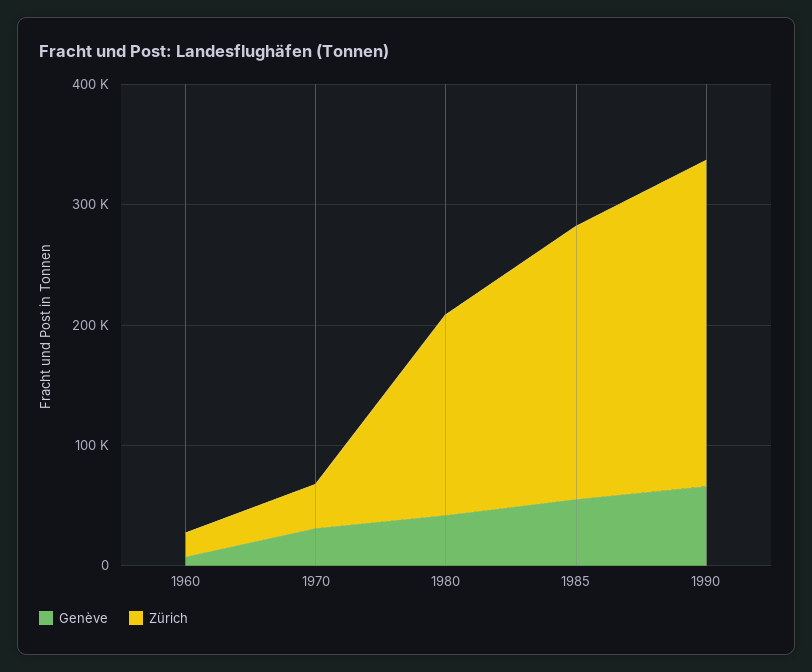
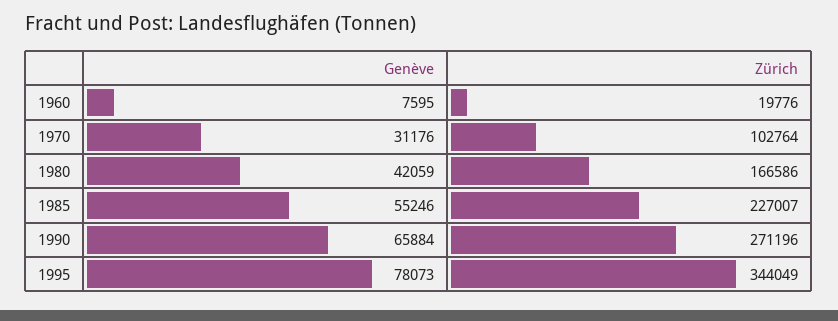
Zürich, 1970: 40000 -> 102764
Genève, 1995: none -> 78073
Zürich, 1995: none -> 344049

